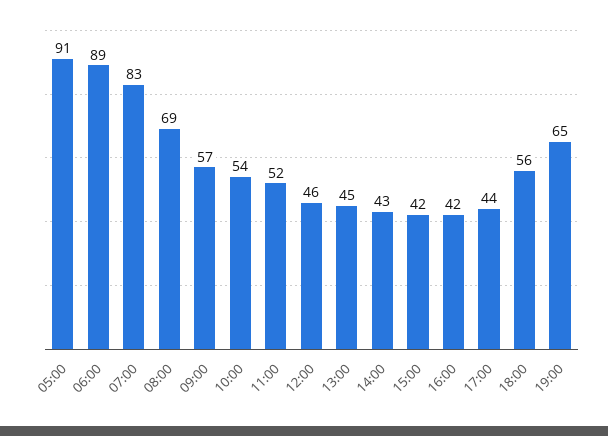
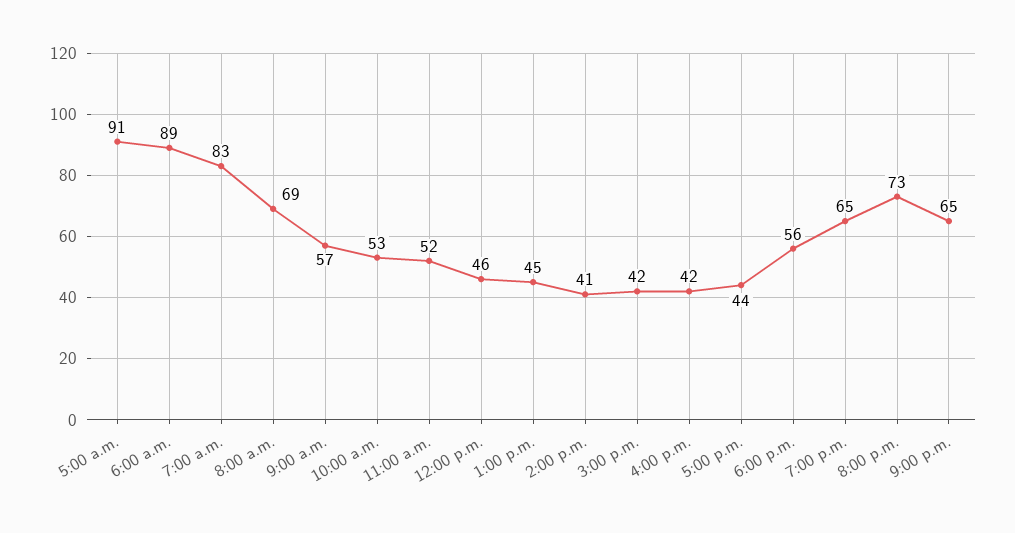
10:00: 54 -> 53
14:00: 43 -> 41
8:00 p.m.: none -> 73
9:00 p.m.: none -> 65

